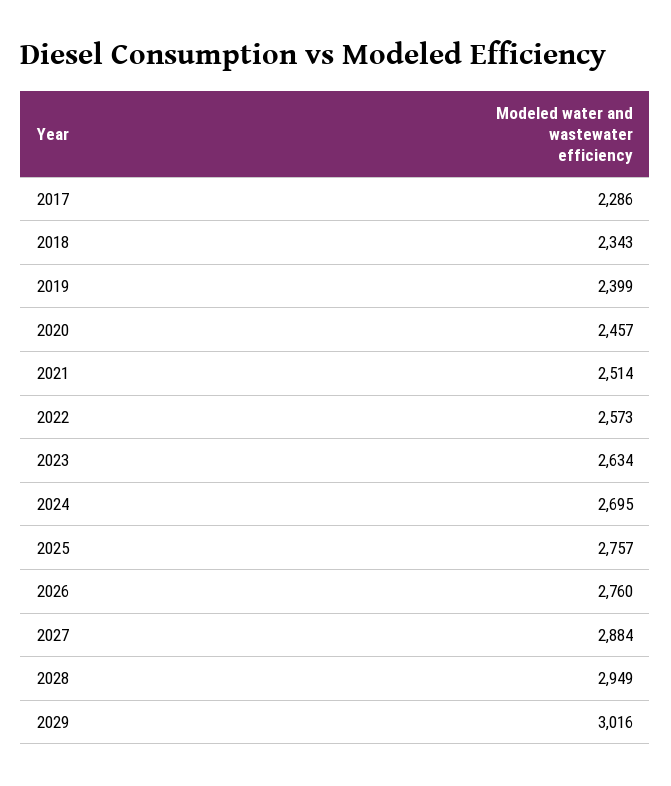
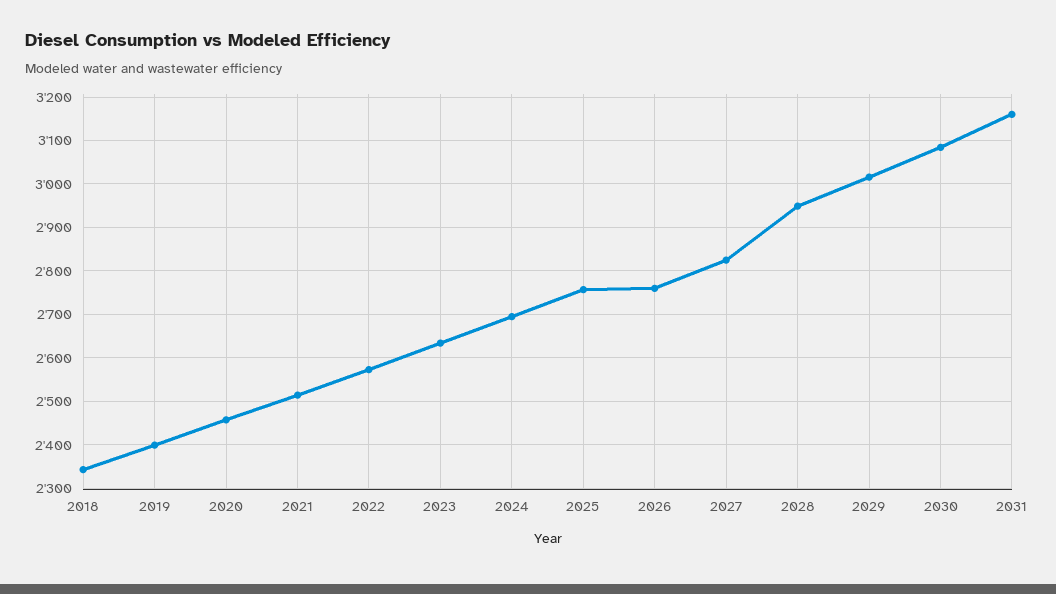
2017: 2286 -> none
2027: 2884 -> 2820
2030: none -> 3080
2031: none -> 3160

